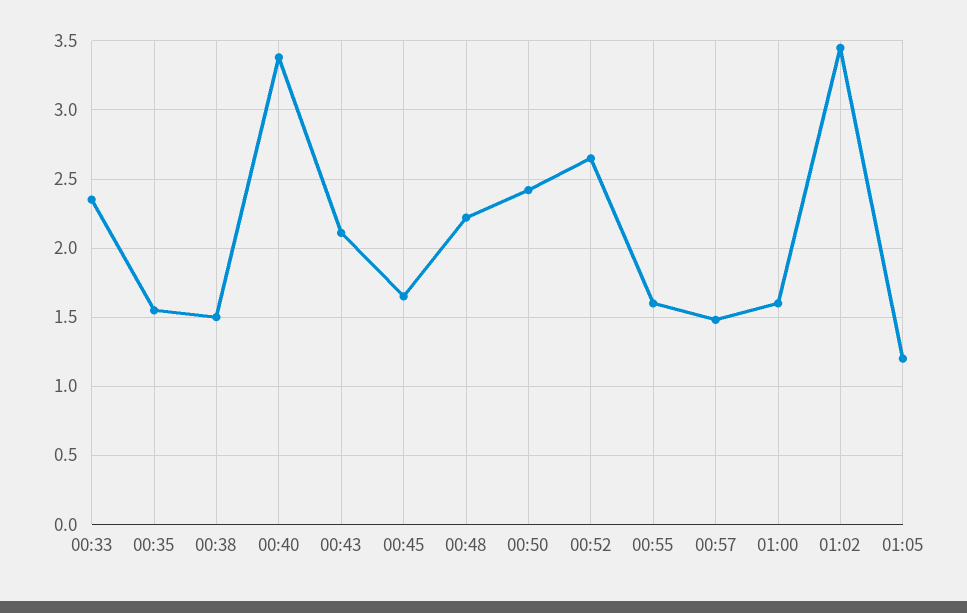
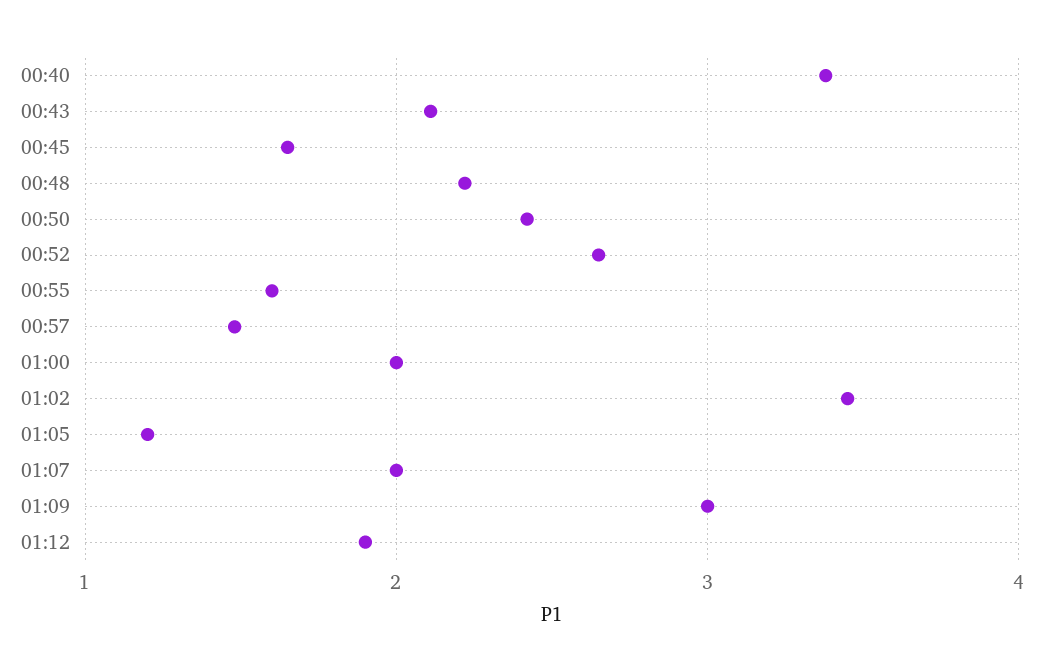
00:33: 2.35 -> none
00:35: 1.55 -> none
00:38: 1.5 -> none
01:00: 1.6 -> 2
01:07: none -> 2
01:09: none -> 3
01:12: none -> 1.9

